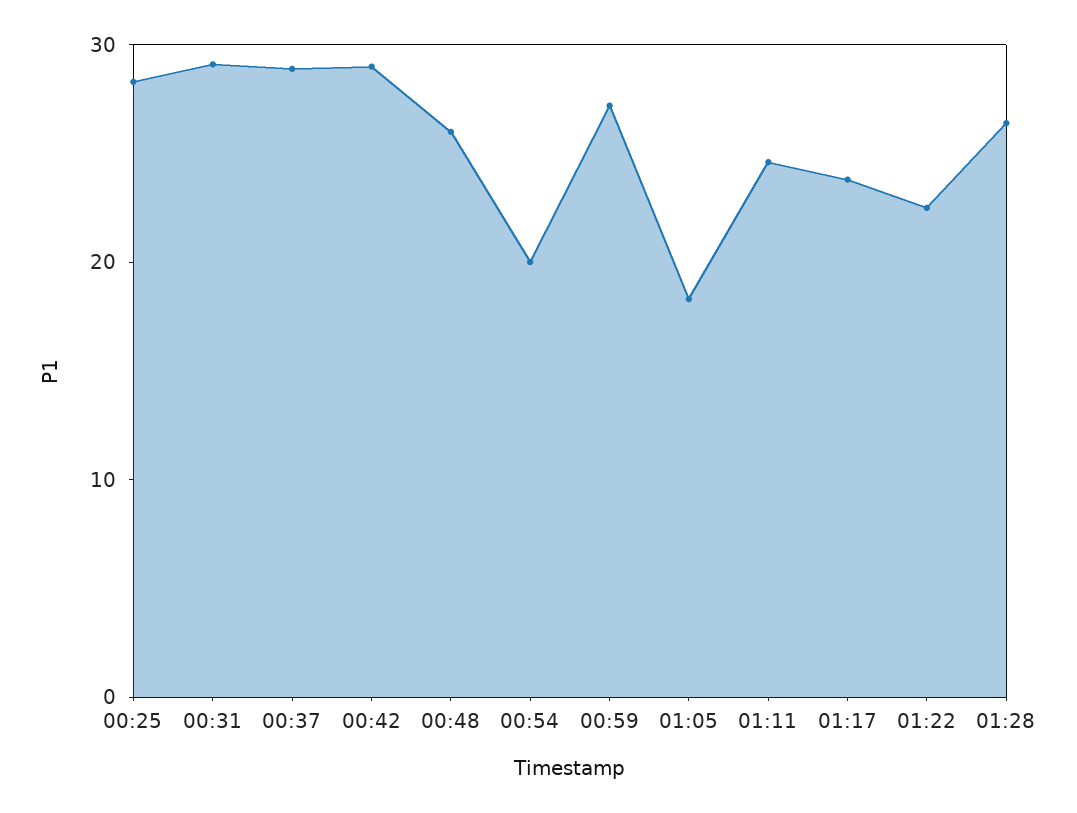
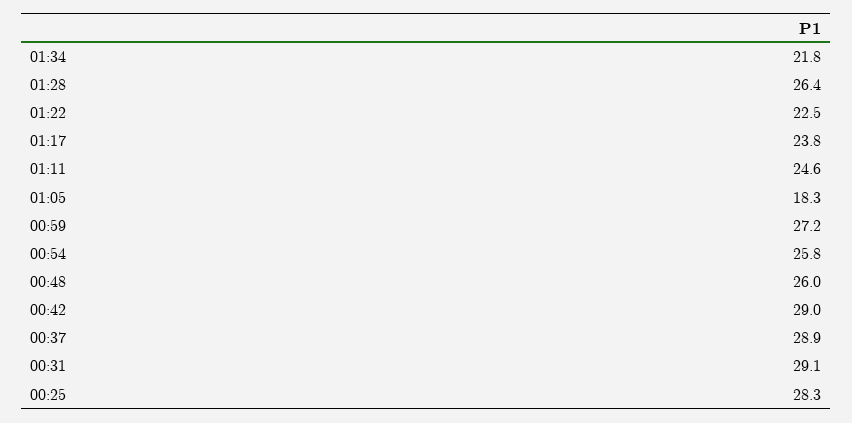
00:54: 20 -> 25.8
01:34: none -> 21.8

